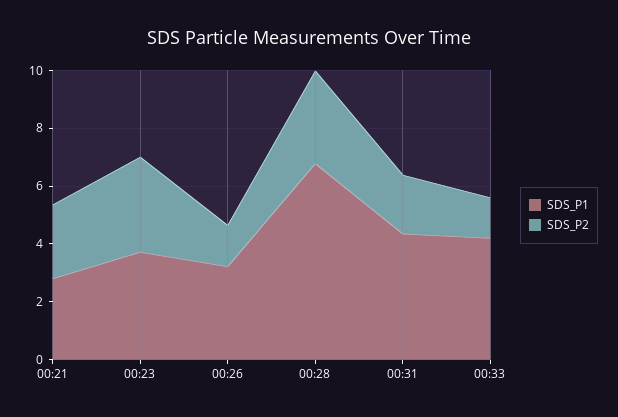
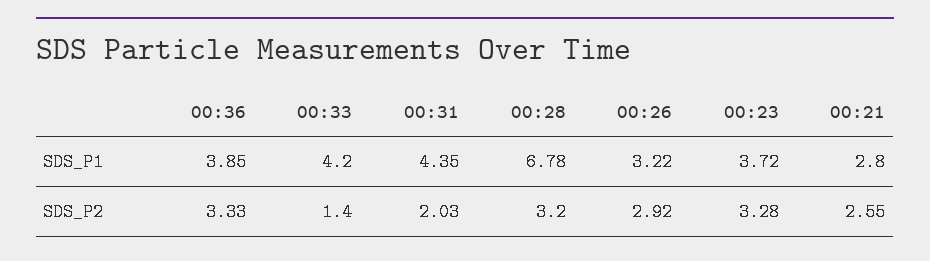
SDS_P2, 00:26: 1.5 -> 2.92
SDS_P1, 00:36: none -> 3.85
SDS_P2, 00:36: none -> 3.33

